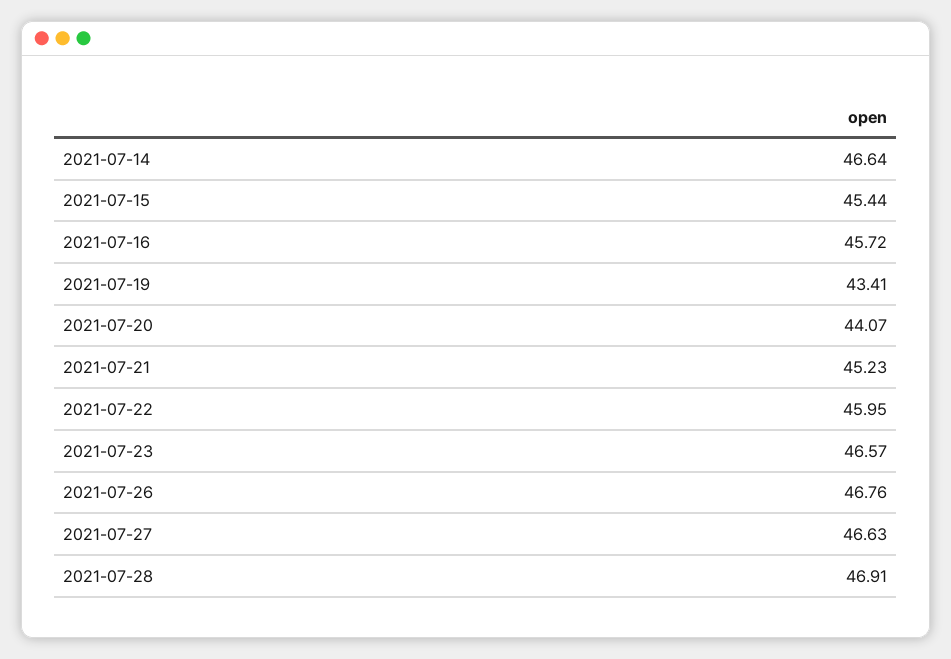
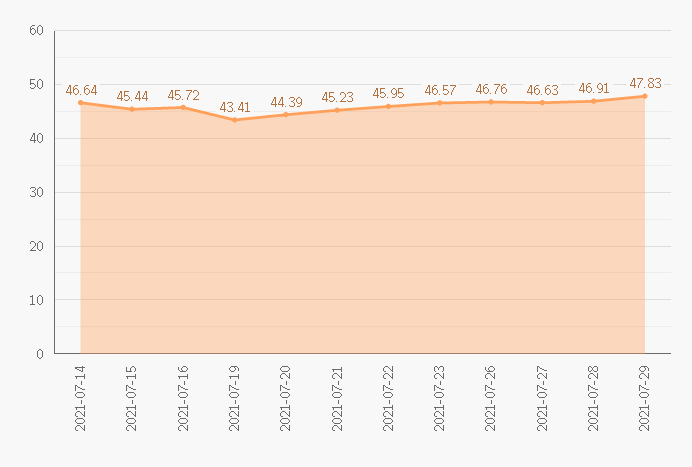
2021-07-20: 44.07 -> 44.39
2021-07-29: none -> 47.83

